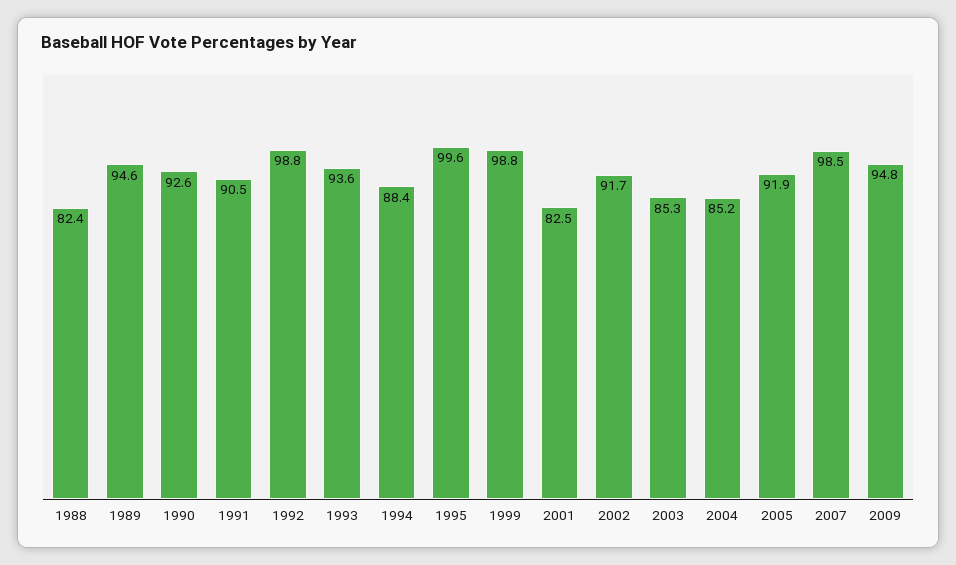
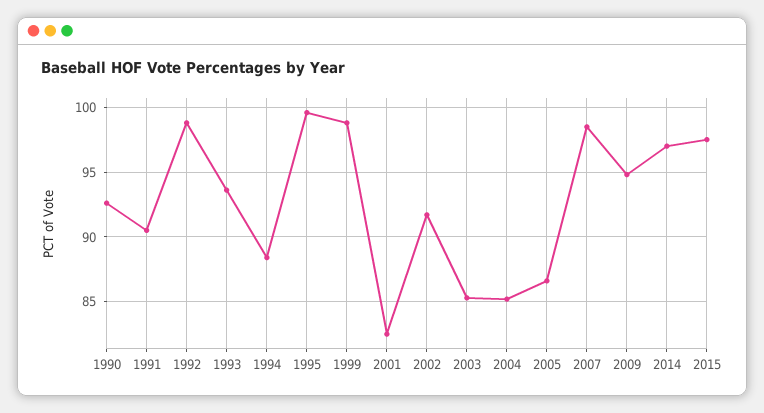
1988: 82.4 -> none
1989: 94.6 -> none
2005: 91.9 -> 86.5
2014: none -> 97
2015: none -> 97.5

